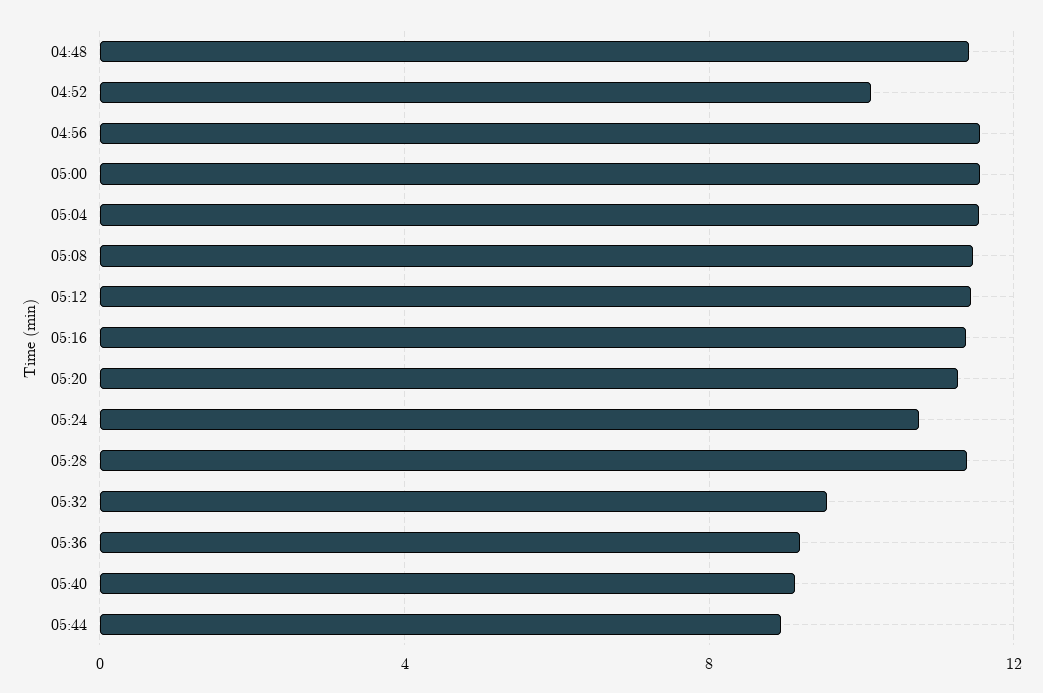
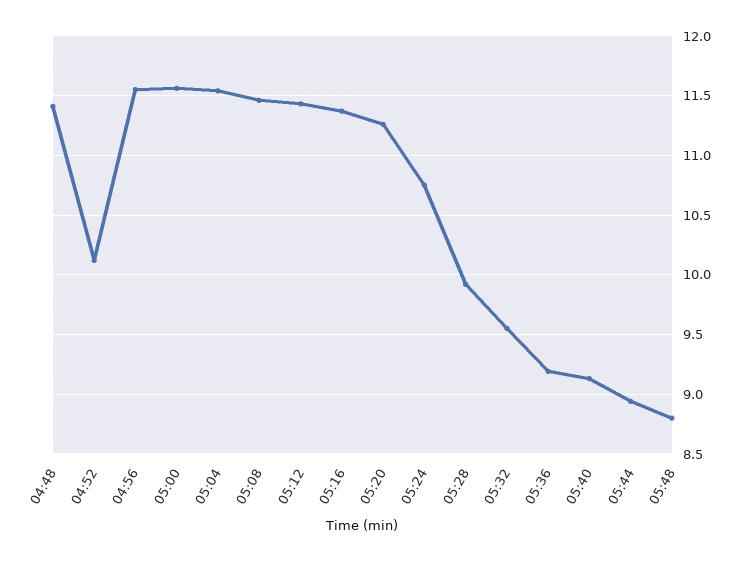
05:28: 11.5 -> 9.9
05:48: none -> 8.8

